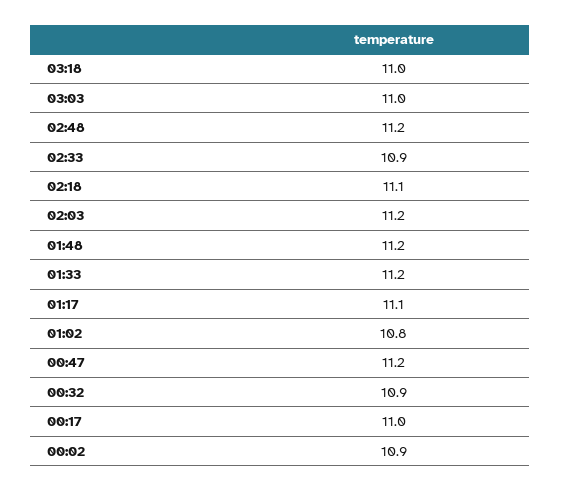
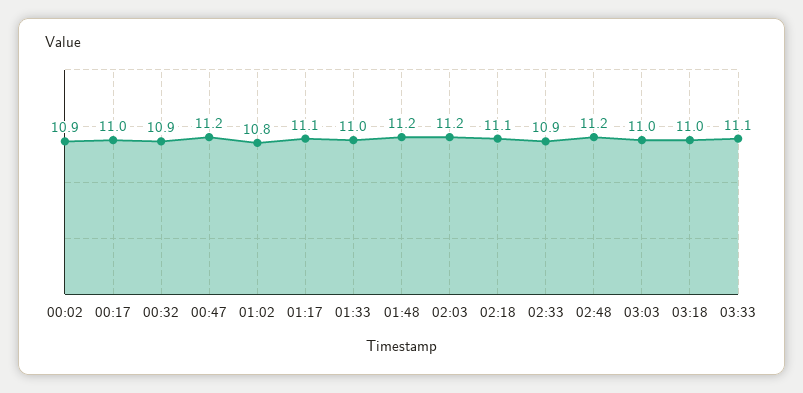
01:33: 11.2 -> 11
03:33: none -> 11.1

